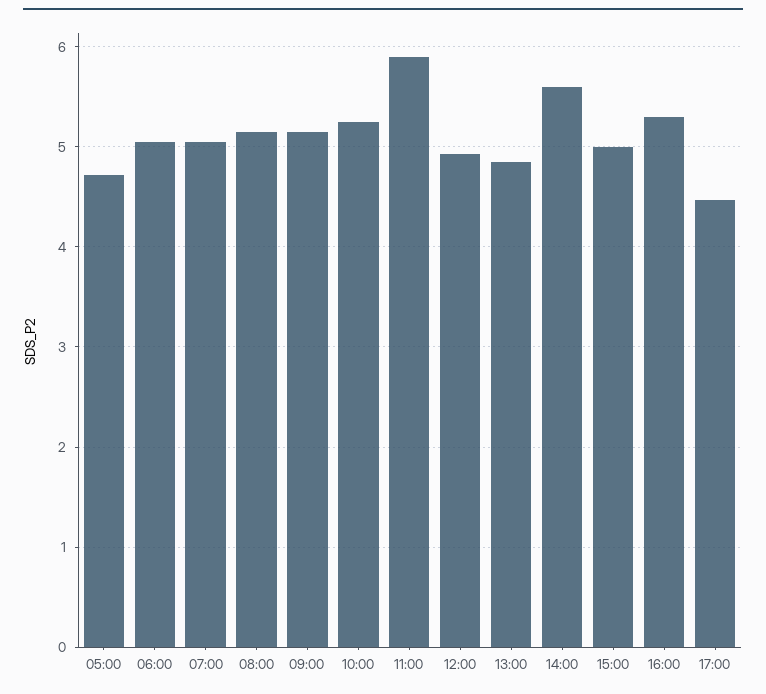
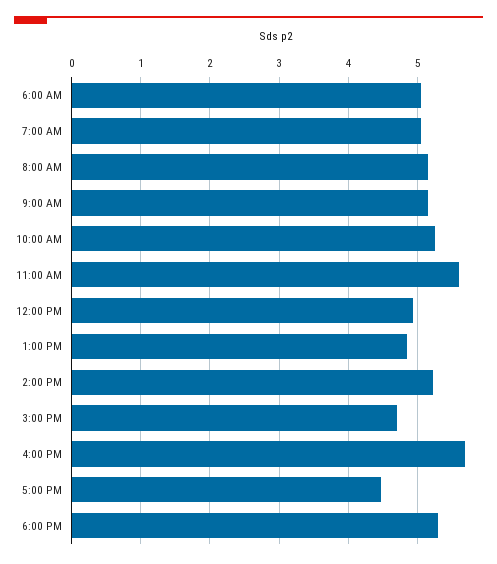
05:00: 4.7 -> none
11:00: 5.9 -> 5.6
14:00: 5.6 -> 5.2
15:00: 5 -> 4.7
16:00: 5.3 -> 5.7
6:00 PM: none -> 5.3

